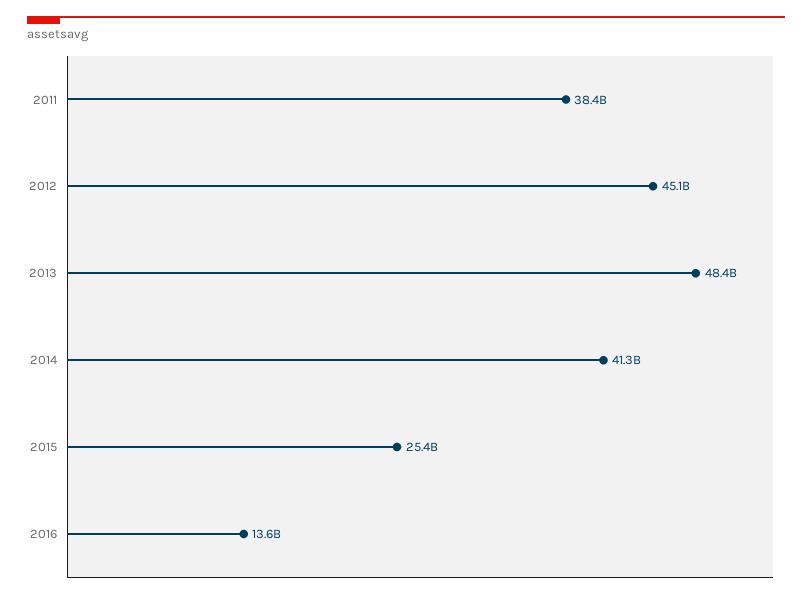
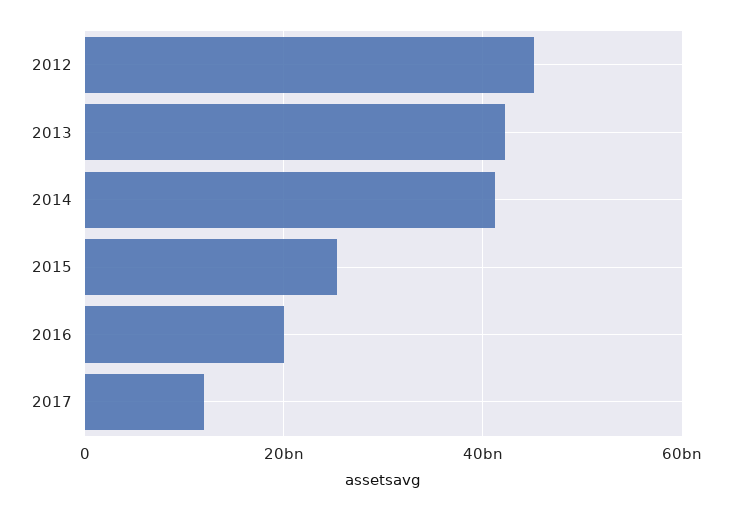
2011: 38400000000 -> none
2013: 48400000000 -> 42000000000
2016: 13600000000 -> 20000000000
2017: none -> 12000000000

